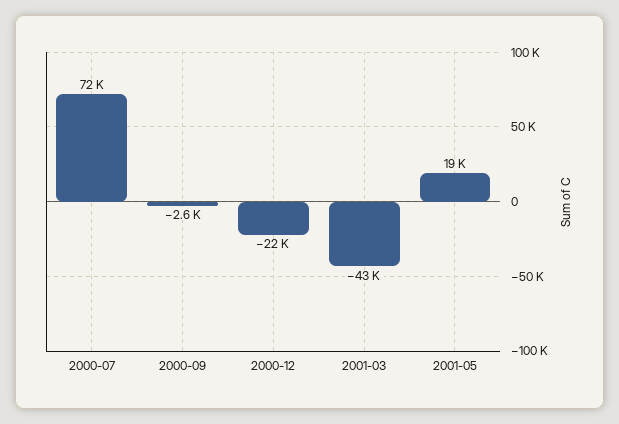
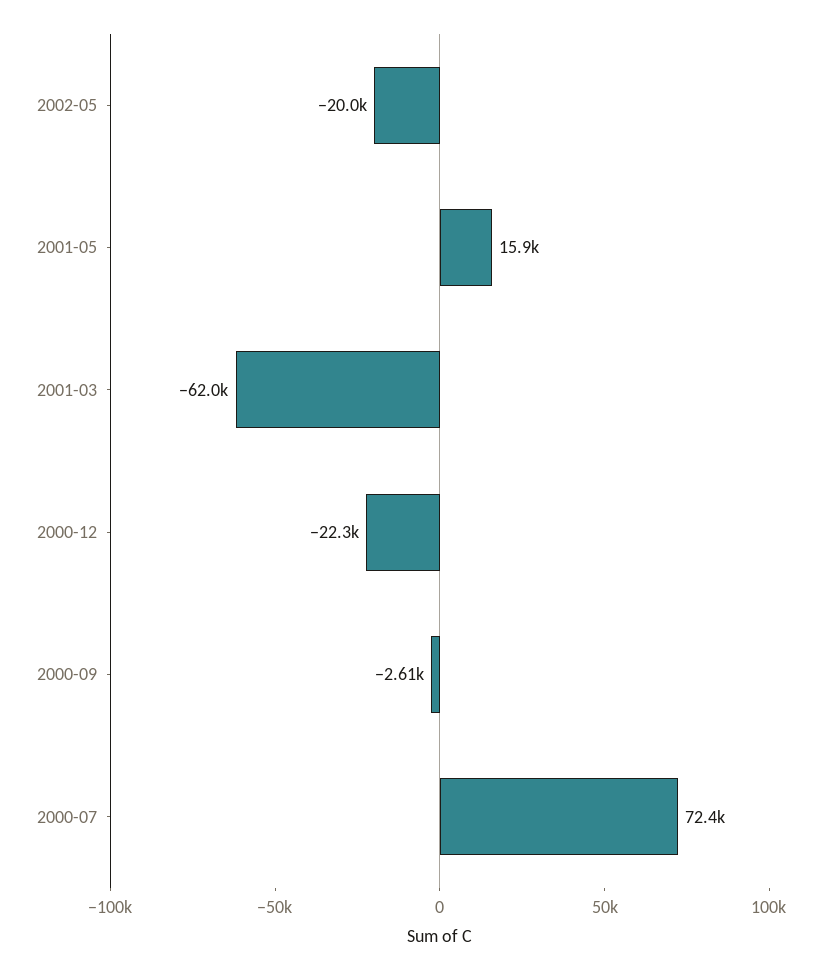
2001-03: -43000 -> -62000
2001-05: 19000 -> 15900
2002-05: none -> -20000

